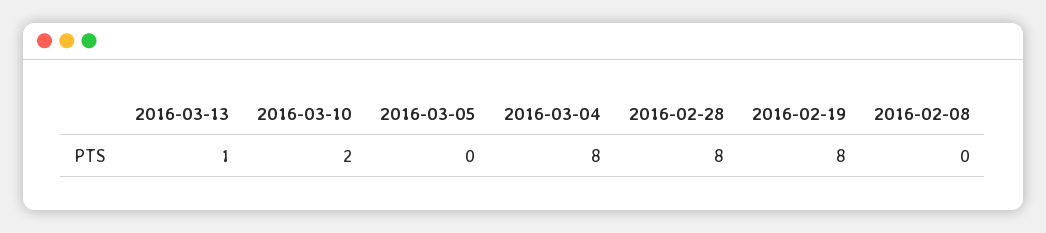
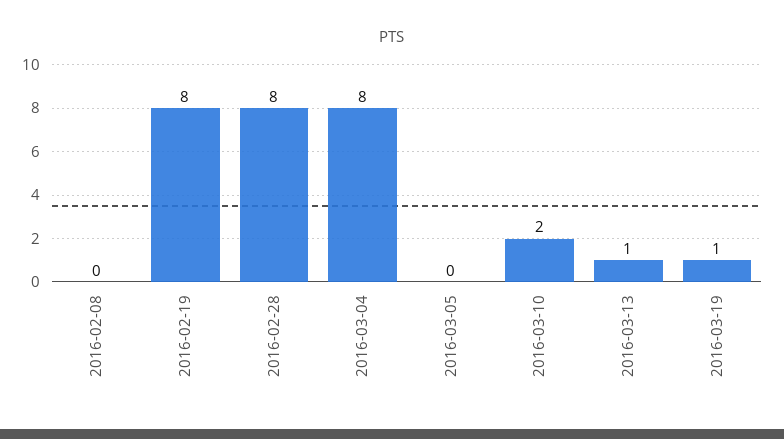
2016-03-19: none -> 1

